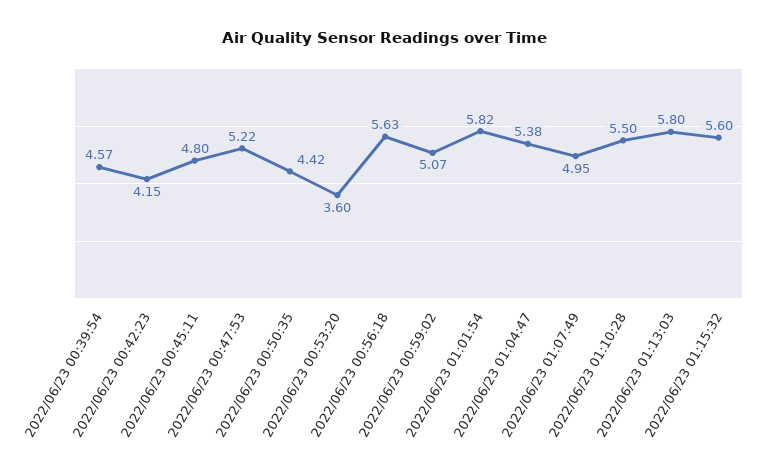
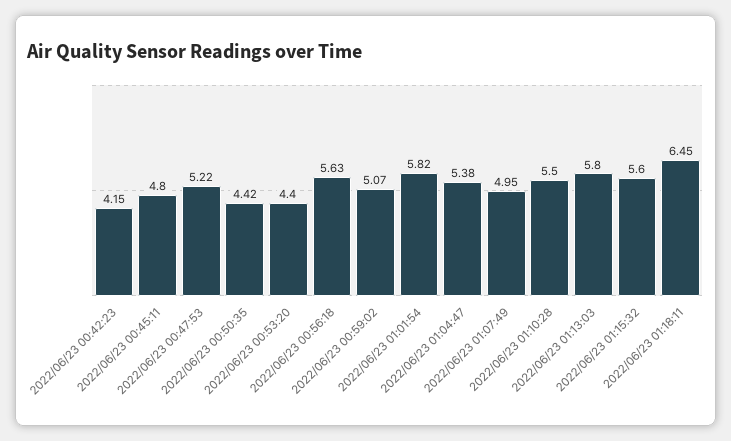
2022/06/23 00:39:54: 4.57 -> none
2022/06/23 00:53:20: 3.6 -> 4.4
2022/06/23 01:18:11: none -> 6.45

